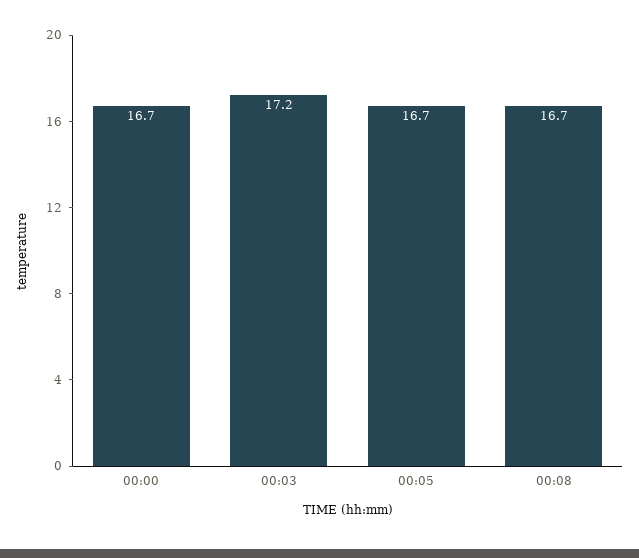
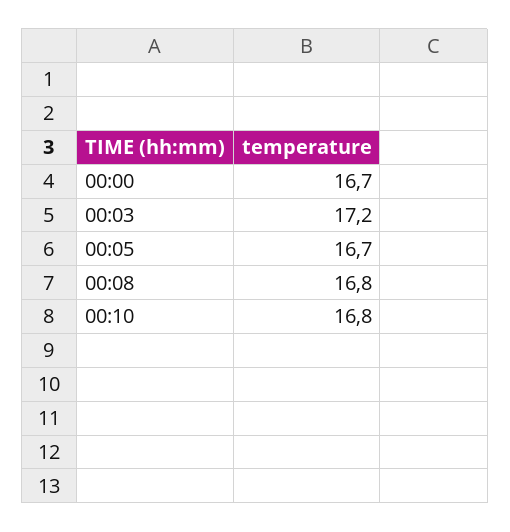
00:08: 16.7 -> 16.8
00:10: none -> 16.8

